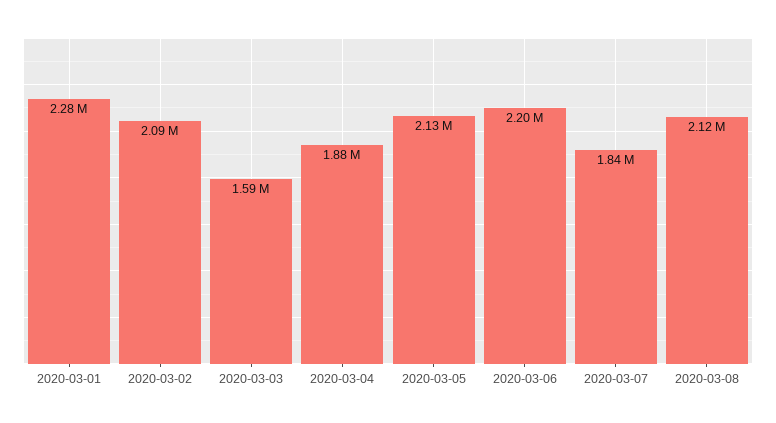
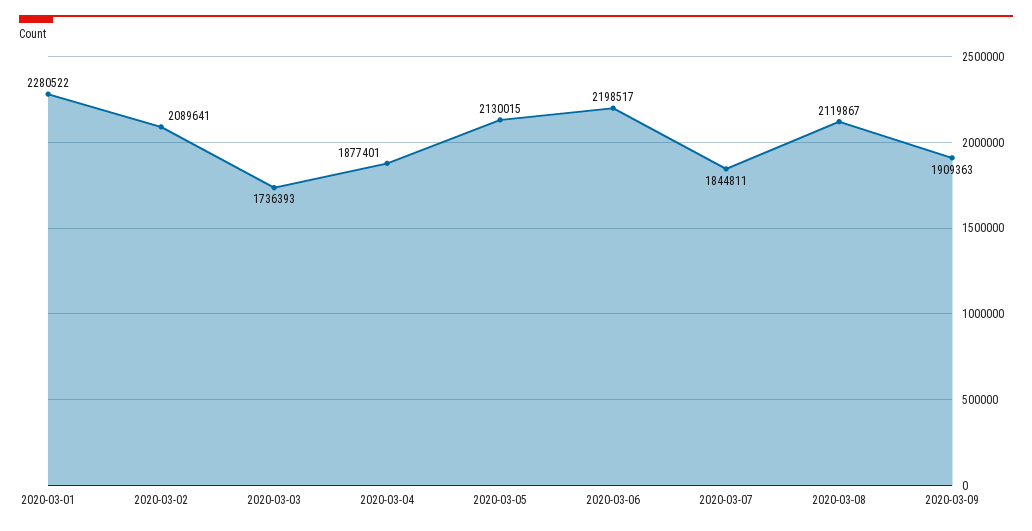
2020-03-03: 1590000 -> 1736393
2020-03-09: none -> 1909363

